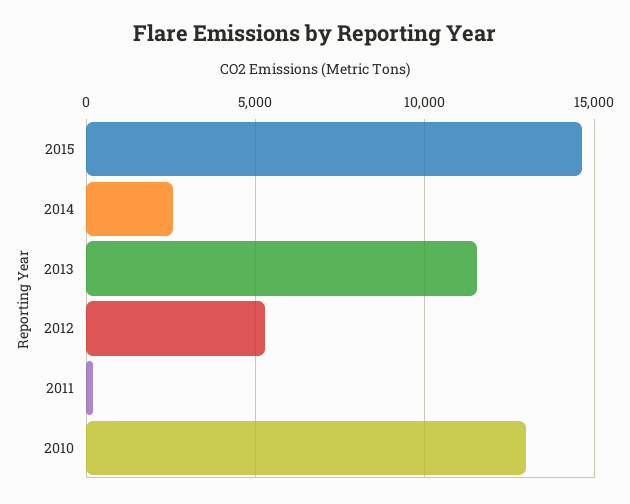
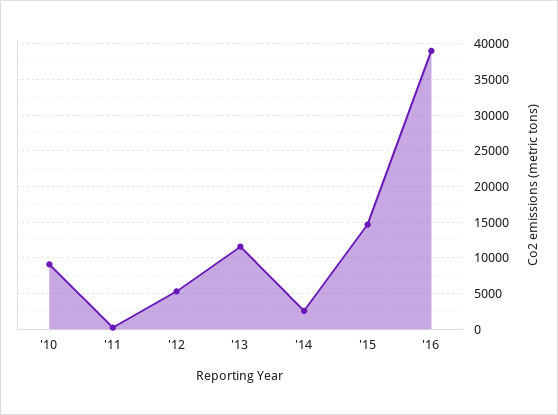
2010: 13000 -> 9000
'16: none -> 39000

